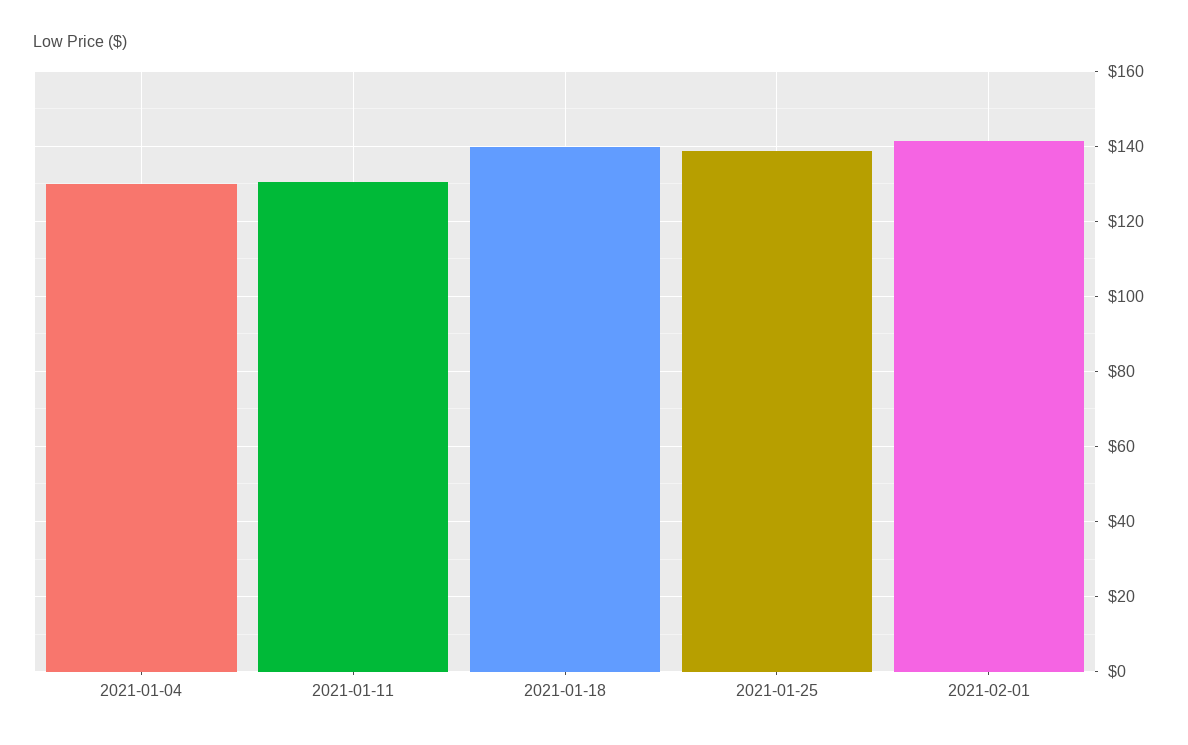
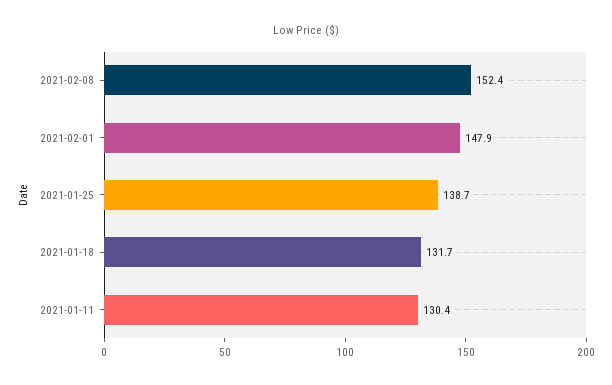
2021-01-04: 130 -> none
2021-01-18: 140 -> 131.7
2021-02-01: 142 -> 147.9
2021-02-08: none -> 152.4

